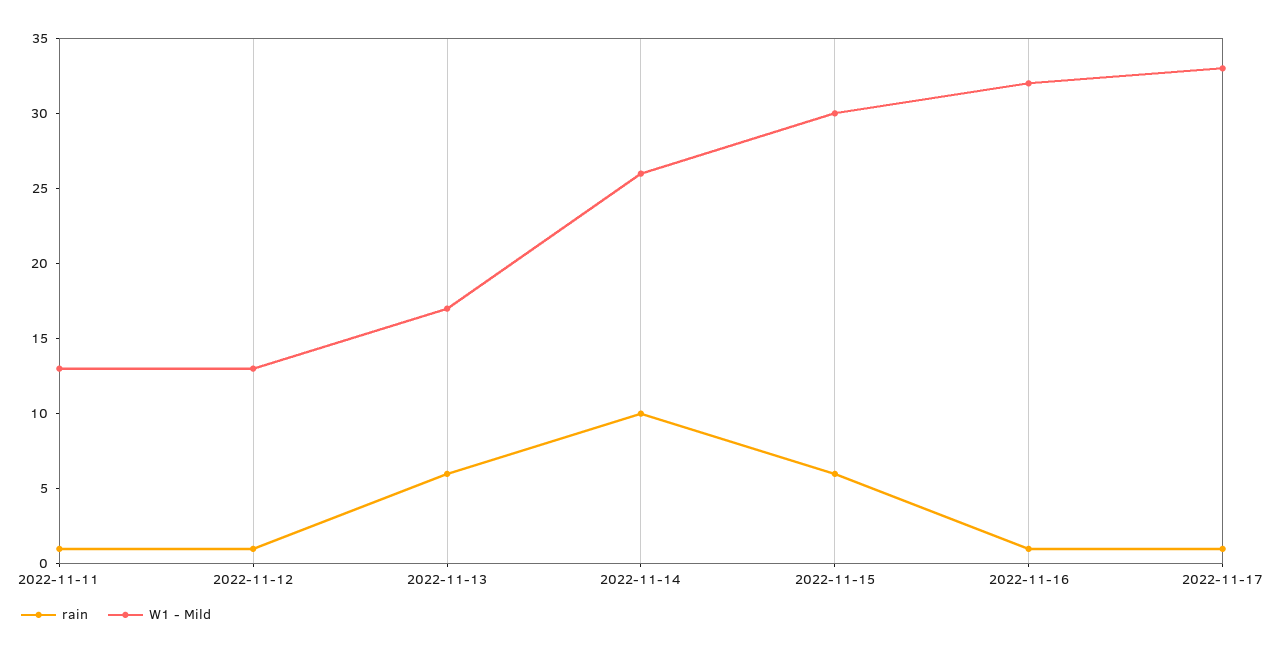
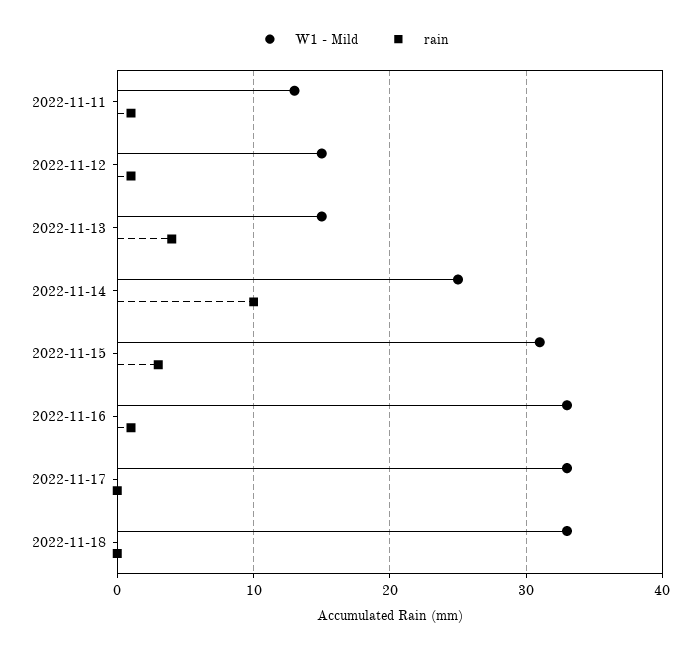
W1 - Mild, 2022-11-12: 13 -> 15
rain, 2022-11-13: 6 -> 4
W1 - Mild, 2022-11-13: 17 -> 15
W1 - Mild, 2022-11-14: 26 -> 25
rain, 2022-11-15: 6 -> 3
W1 - Mild, 2022-11-15: 30 -> 31
W1 - Mild, 2022-11-16: 32 -> 33
rain, 2022-11-17: 1 -> 0
W1 - Mild, 2022-11-18: none -> 33
rain, 2022-11-18: none -> 0

